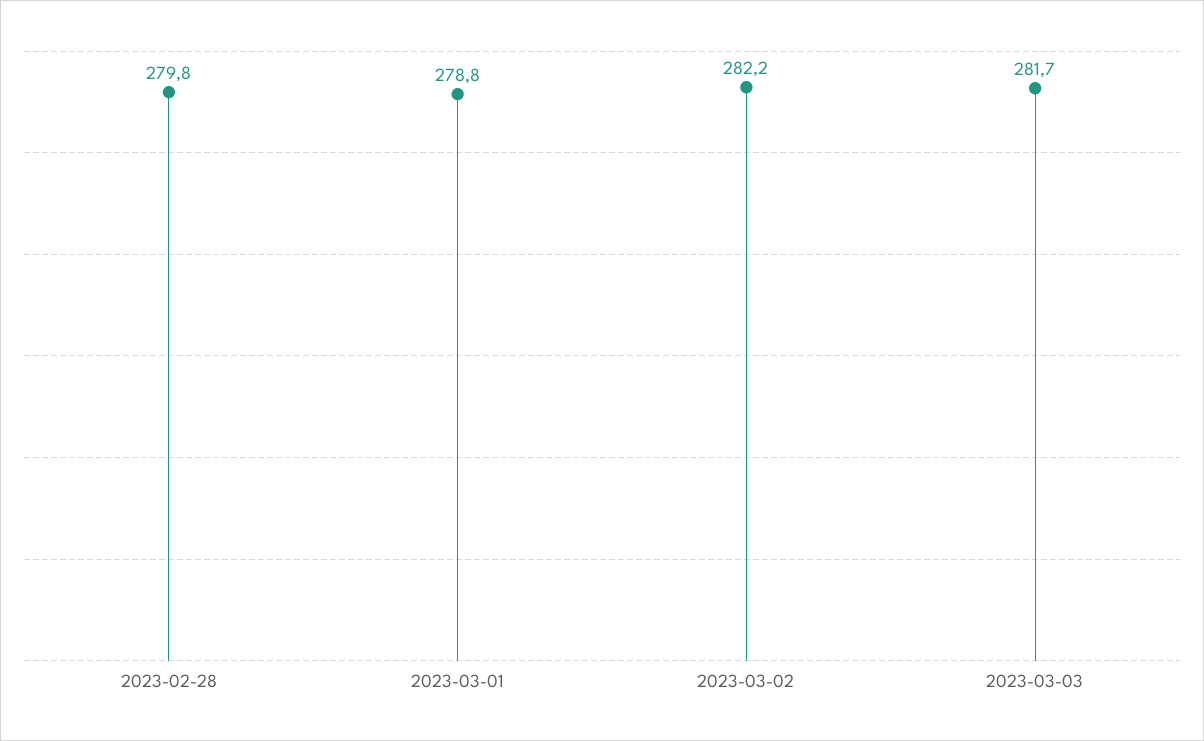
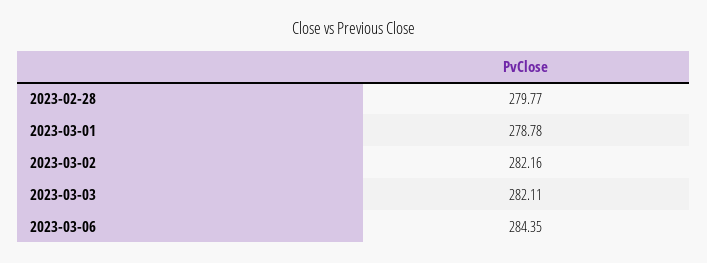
2023-03-03: 281.7 -> 282.11
2023-03-06: none -> 284.35

